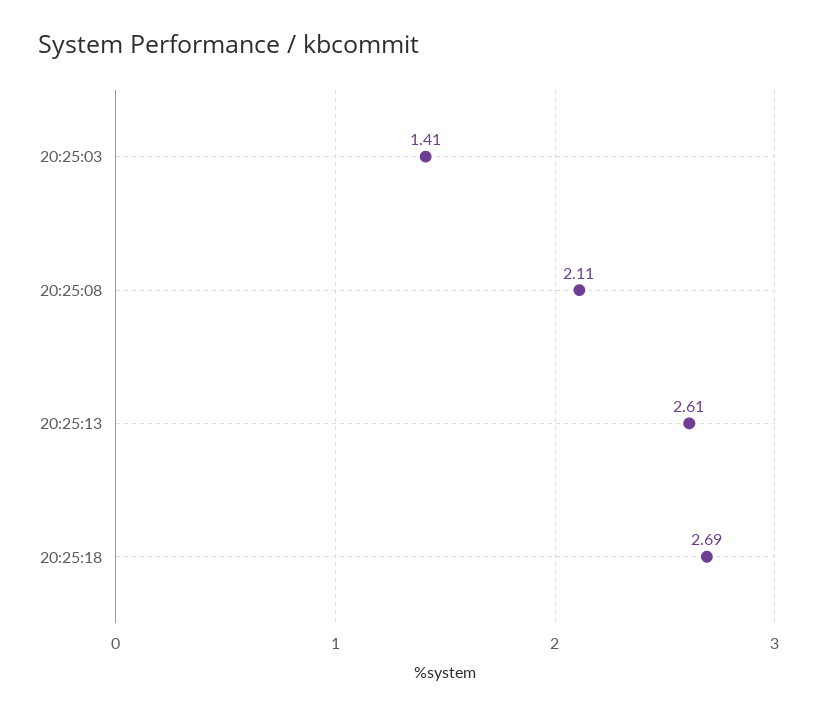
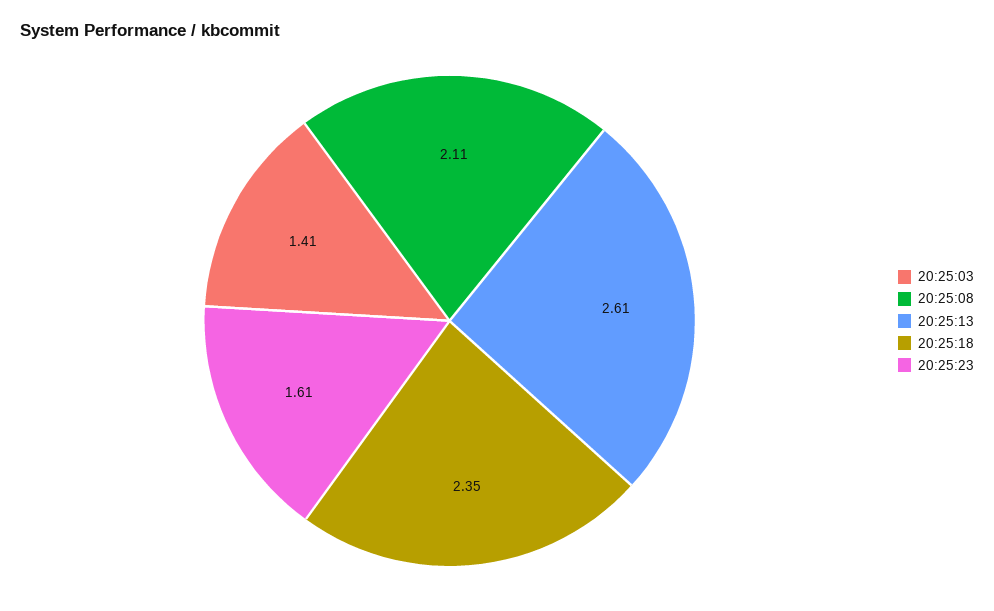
20:25:18: 2.69 -> 2.35
20:25:23: none -> 1.61

